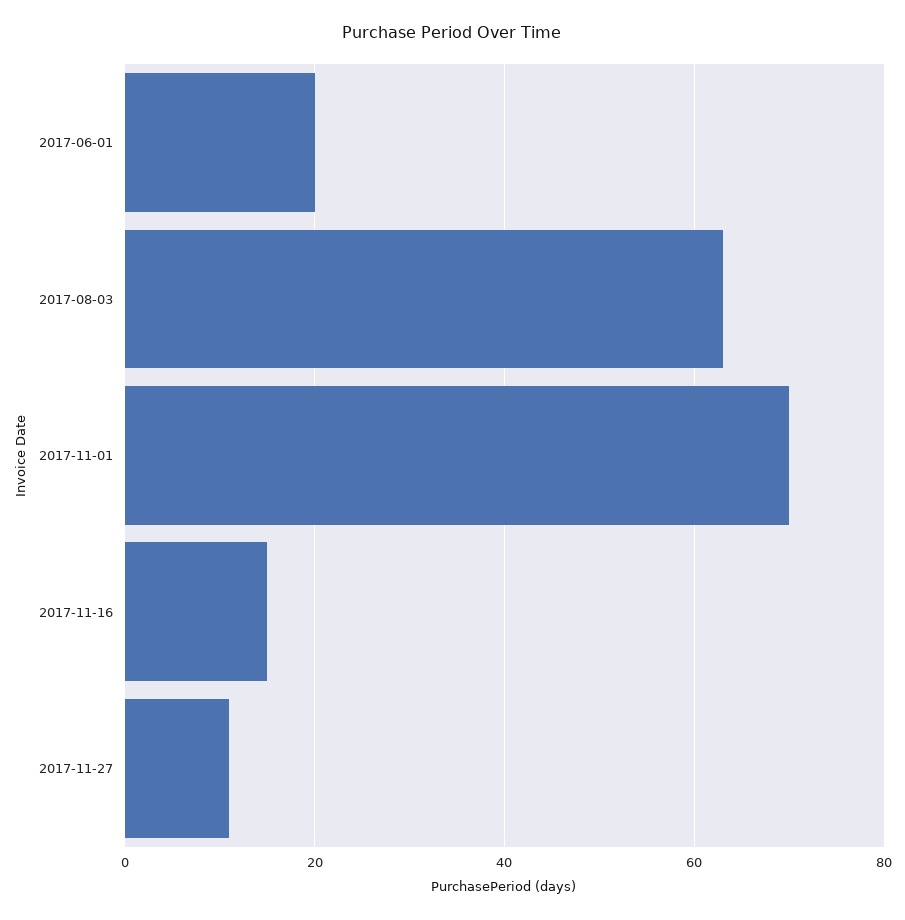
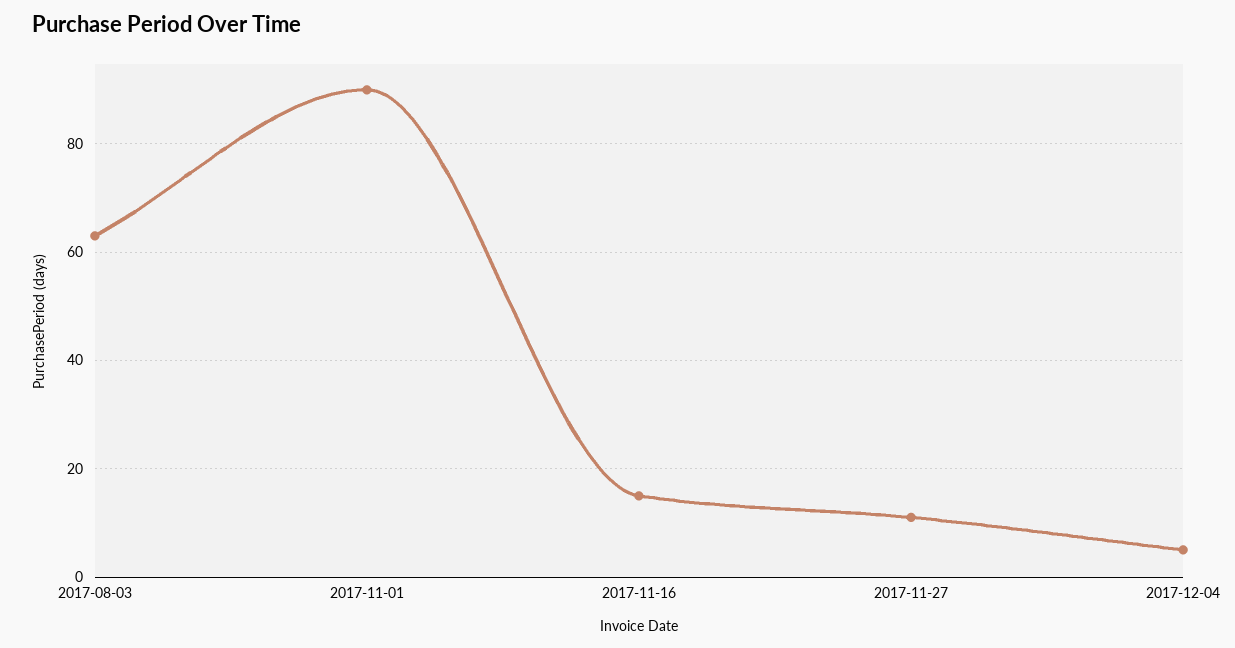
2017-06-01: 20 -> none
2017-11-01: 70 -> 90
2017-12-04: none -> 5

